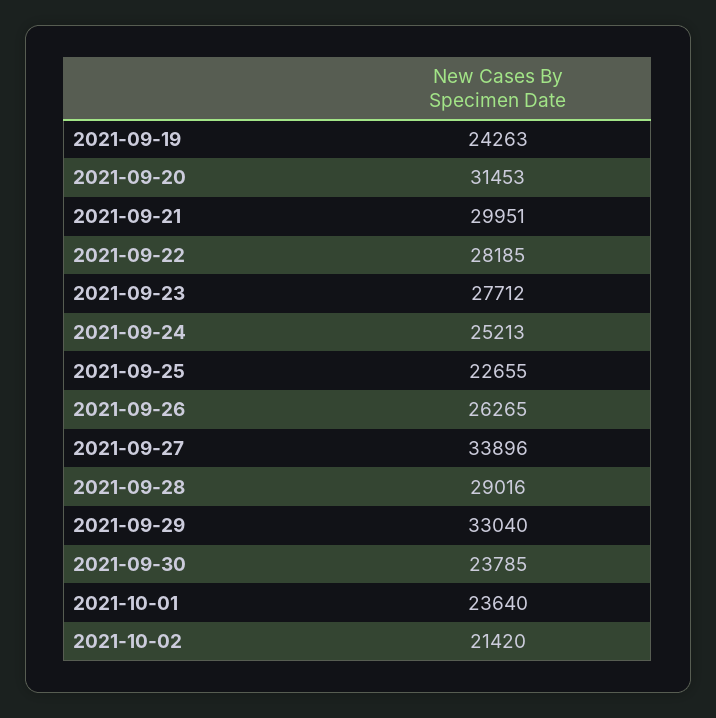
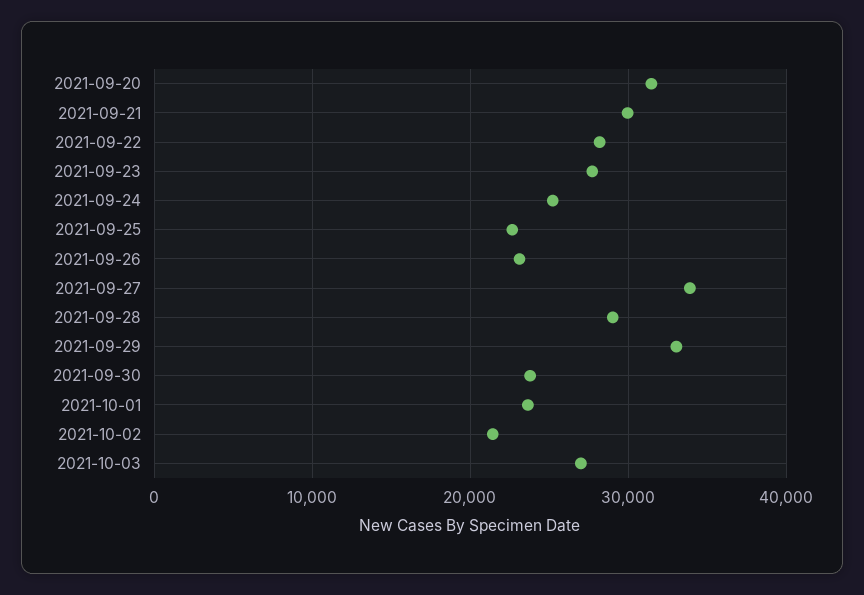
2021-09-19: 24263 -> none
2021-09-26: 26265 -> 23000
2021-10-03: none -> 27000

